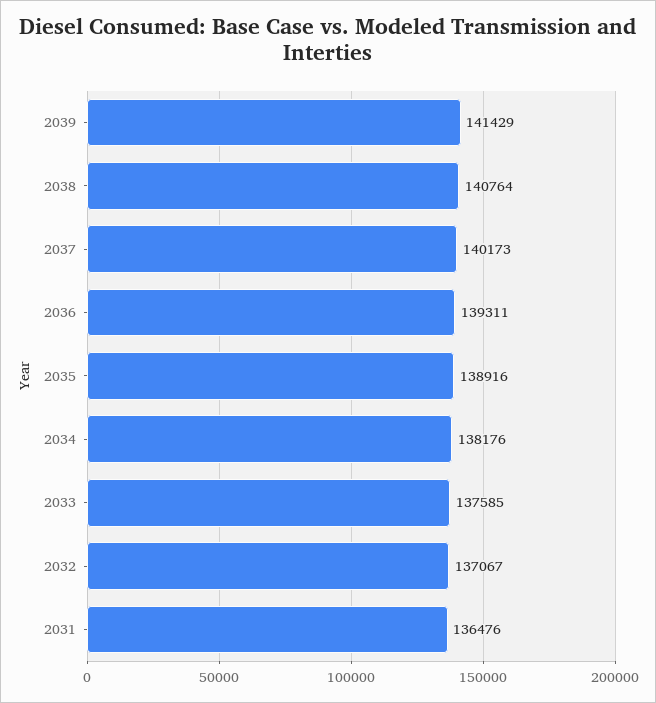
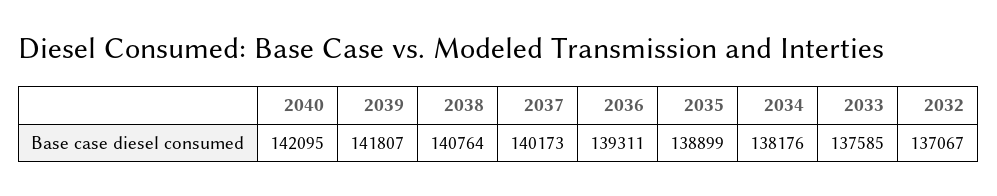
2039: 141429 -> 141807
2035: 138916 -> 138899
2031: 136476 -> none
2040: none -> 142095

